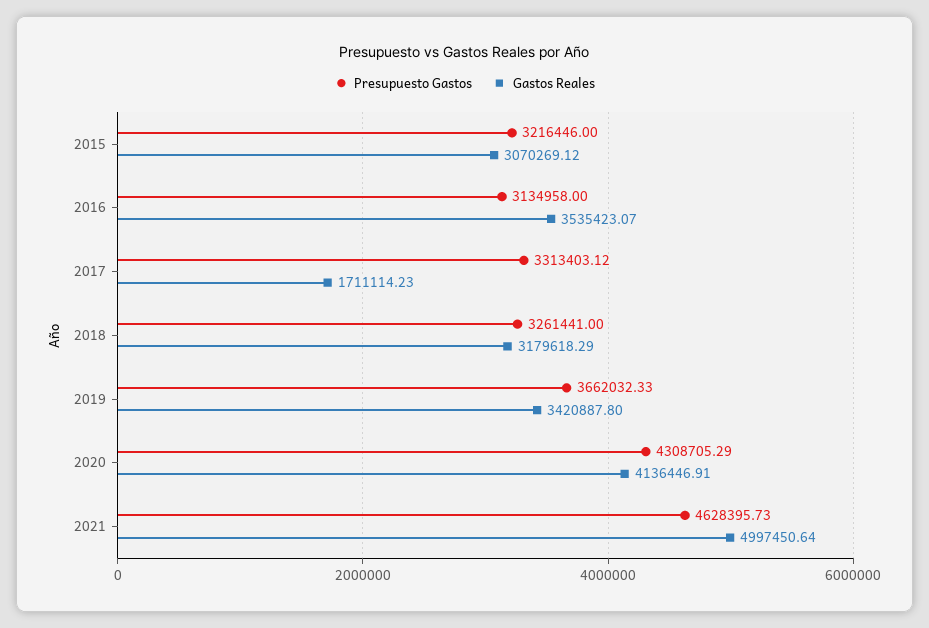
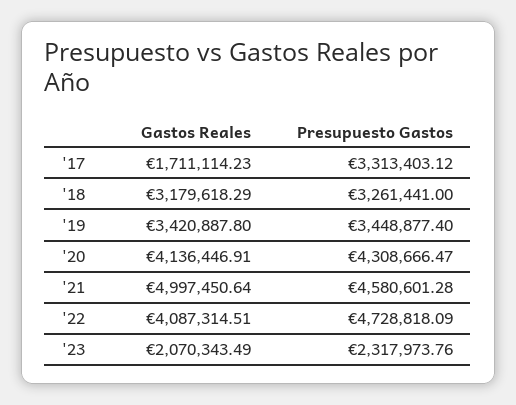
Presupuesto Gastos, 2015: 3216446 -> none
Gastos Reales, 2015: 3070269.12 -> none
Presupuesto Gastos, 2016: 3134958 -> none
Gastos Reales, 2016: 3535423.07 -> none
Presupuesto Gastos, 2019: 3662032.33 -> 3448877.4
Presupuesto Gastos, 2020: 4308705.29 -> 4308666.47
Presupuesto Gastos, 2021: 4628395.73 -> 4580601.28
Gastos Reales, '22: none -> 4087314.51
Presupuesto Gastos, '22: none -> 4728818.09
Gastos Reales, '23: none -> 2070343.49
Presupuesto Gastos, '23: none -> 2317973.76

